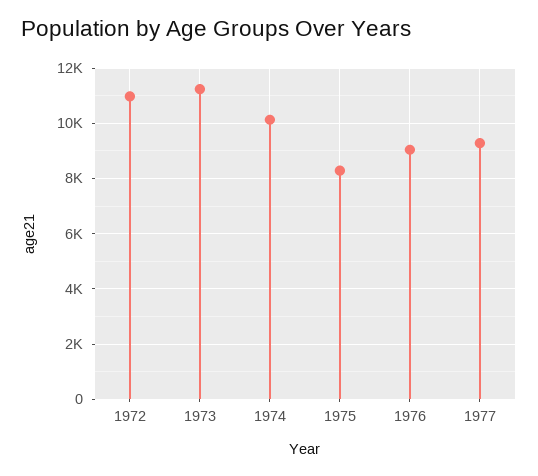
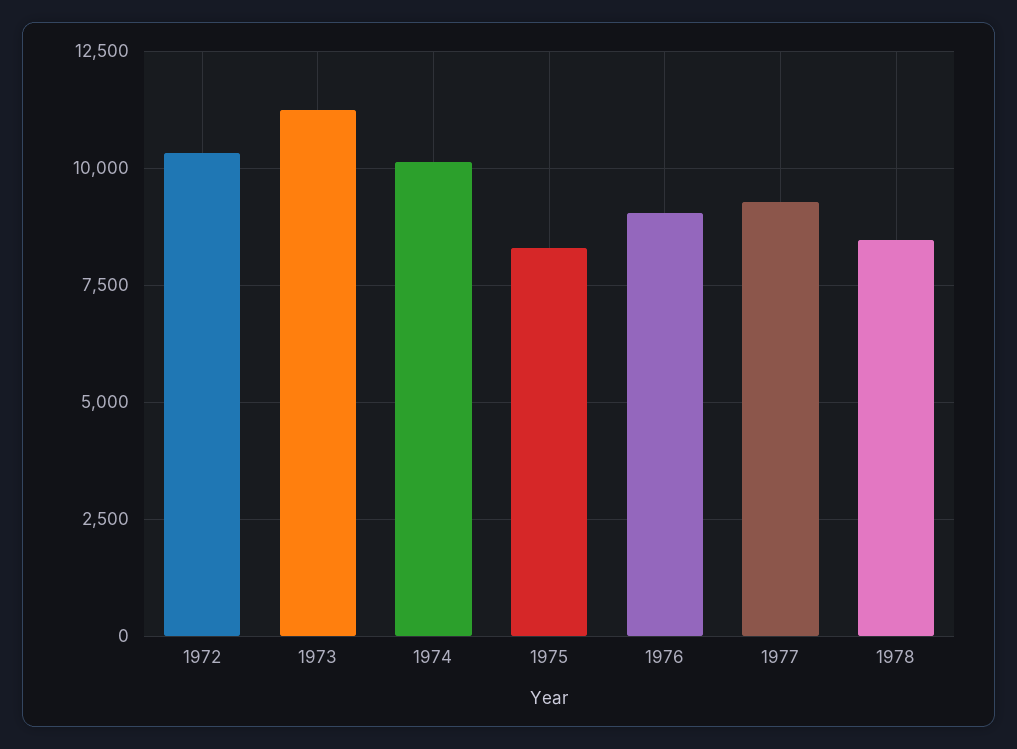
1972: 11000 -> 10250
1978: none -> 8500

